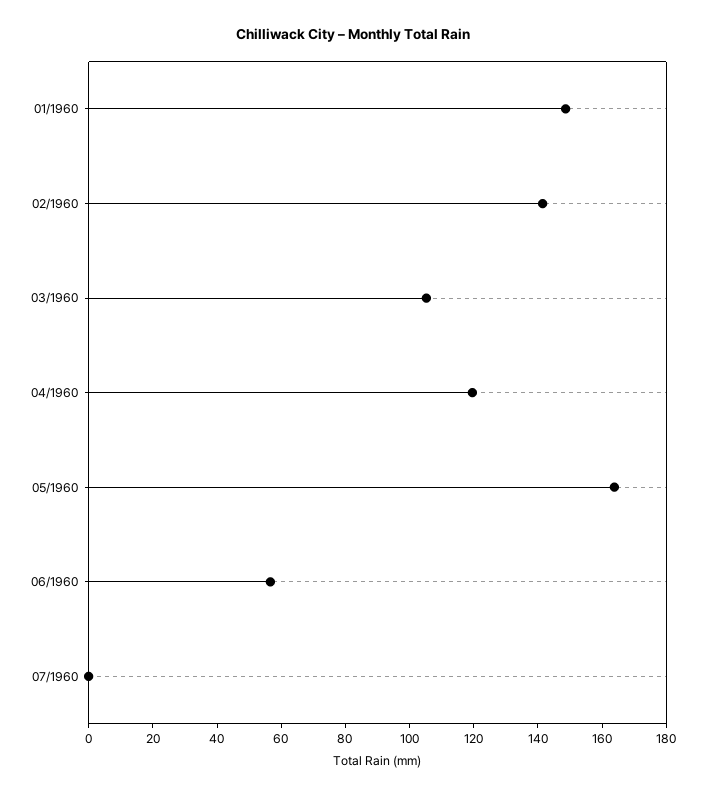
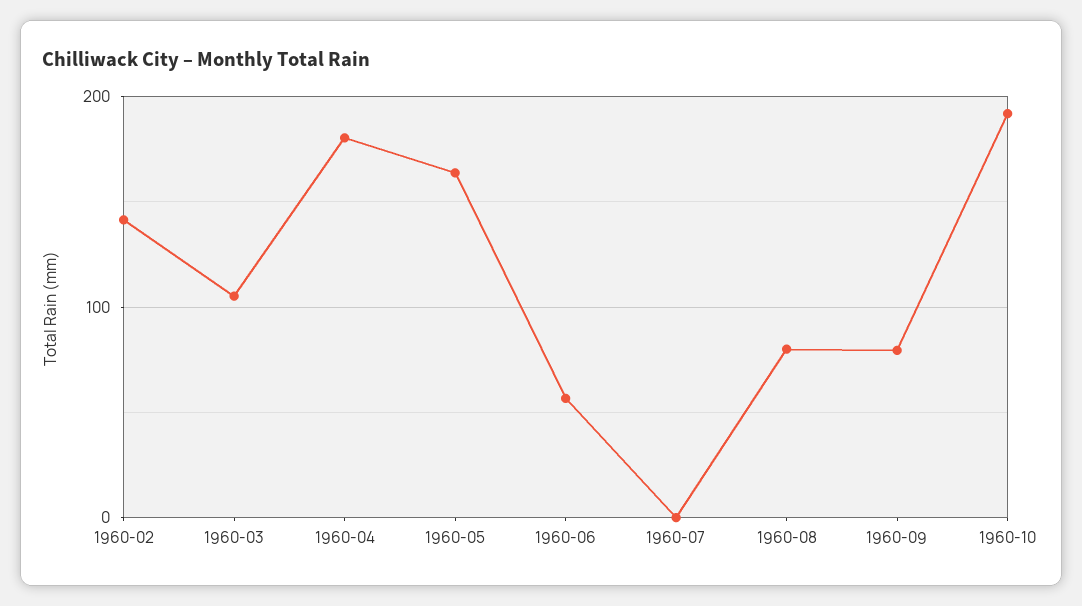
01/1960: 150 -> none
04/1960: 120 -> 180
1960-08: none -> 80
1960-09: none -> 80
1960-10: none -> 190

